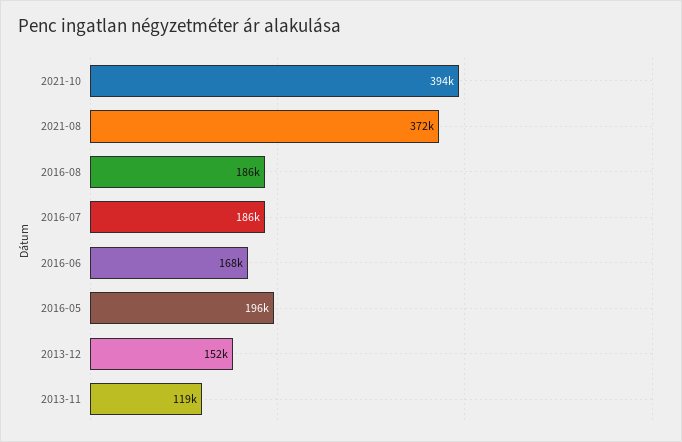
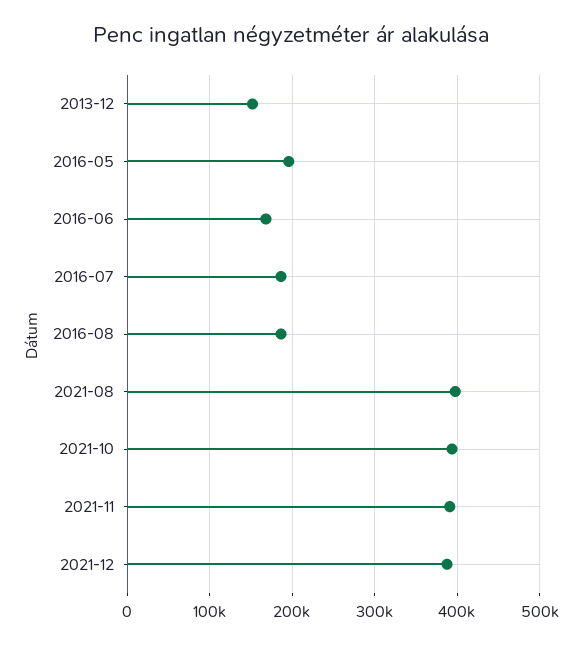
2021-08: 372000 -> 400000
2013-11: 119000 -> none
2021-11: none -> 390000
2021-12: none -> 390000

